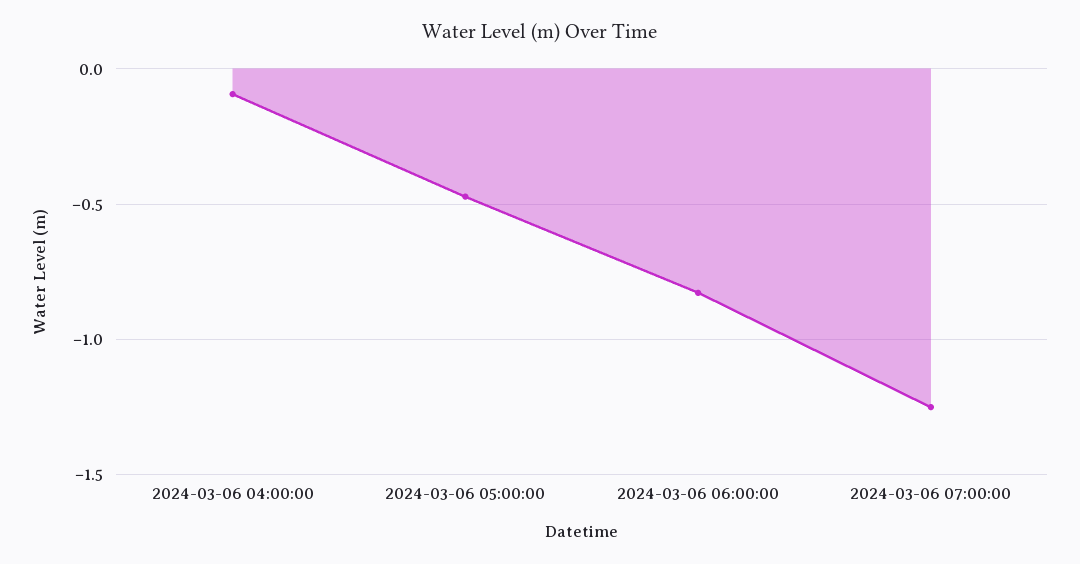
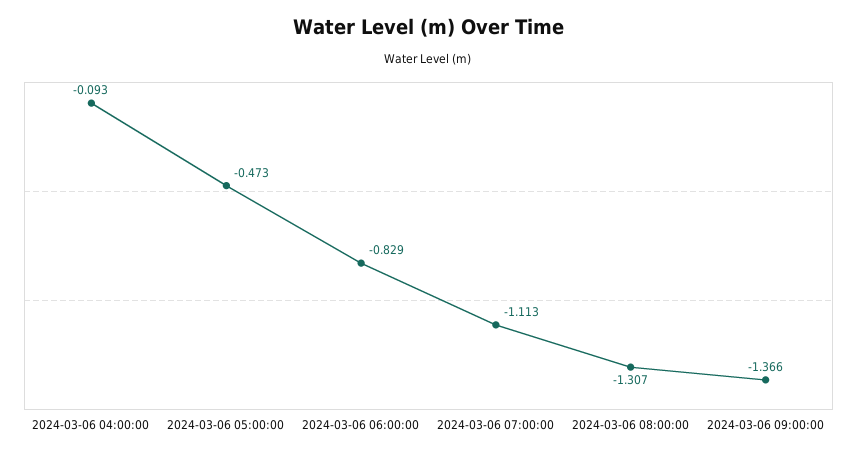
2024-03-06 07:00:00: -1.25 -> -1.113
2024-03-06 08:00:00: none -> -1.307
2024-03-06 09:00:00: none -> -1.366

